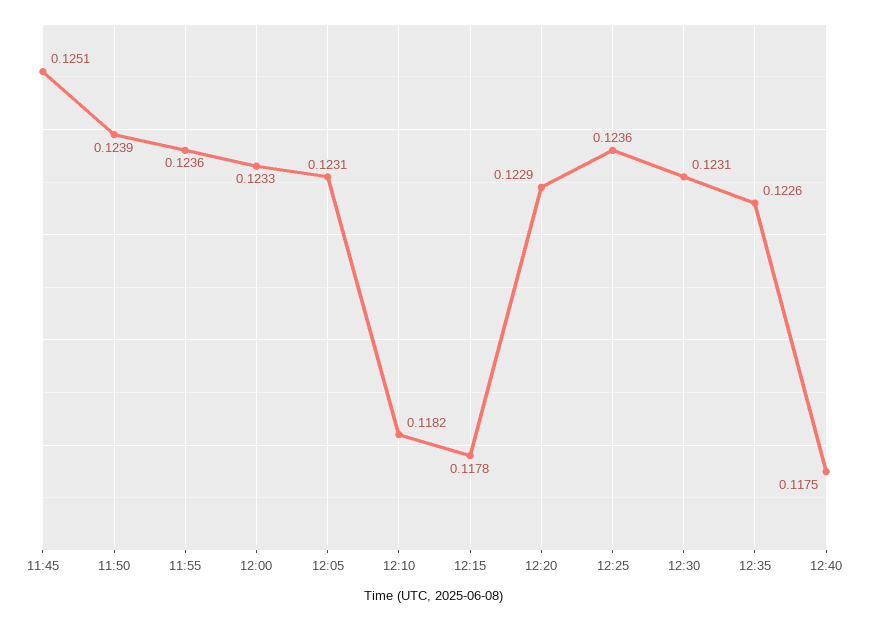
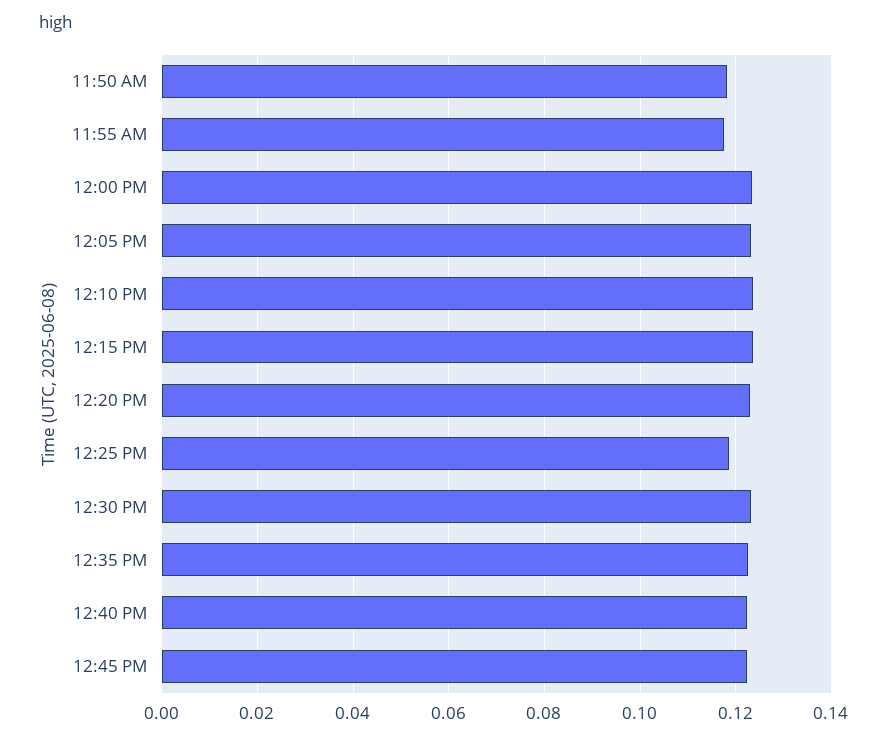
11:45: 0.1251 -> none
11:50: 0.1239 -> 0.118
11:55: 0.1236 -> 0.118
12:10: 0.1182 -> 0.124
12:15: 0.1178 -> 0.124
12:25: 0.1236 -> 0.118
12:40: 0.1175 -> 0.122
12:45 PM: none -> 0.122

